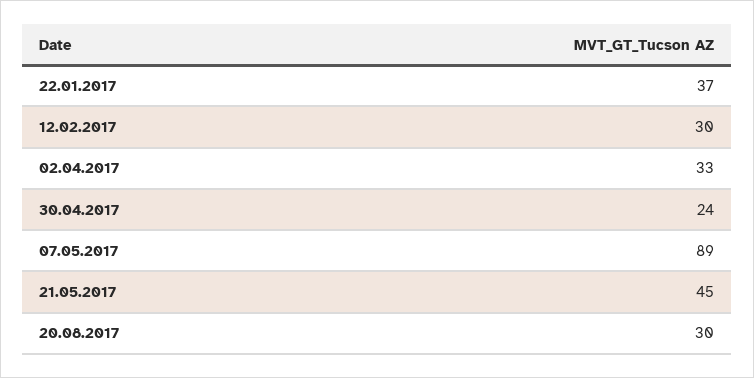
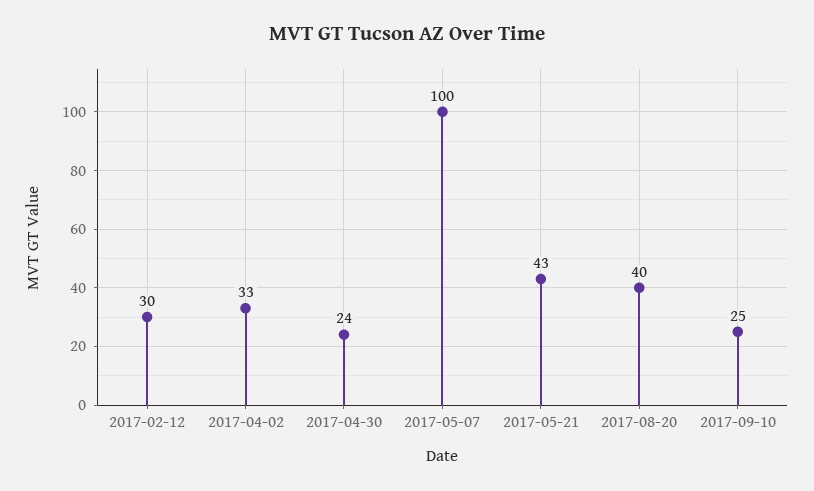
22.01.2017: 37 -> none
07.05.2017: 89 -> 100
21.05.2017: 45 -> 43
20.08.2017: 30 -> 40
2017-09-10: none -> 25

